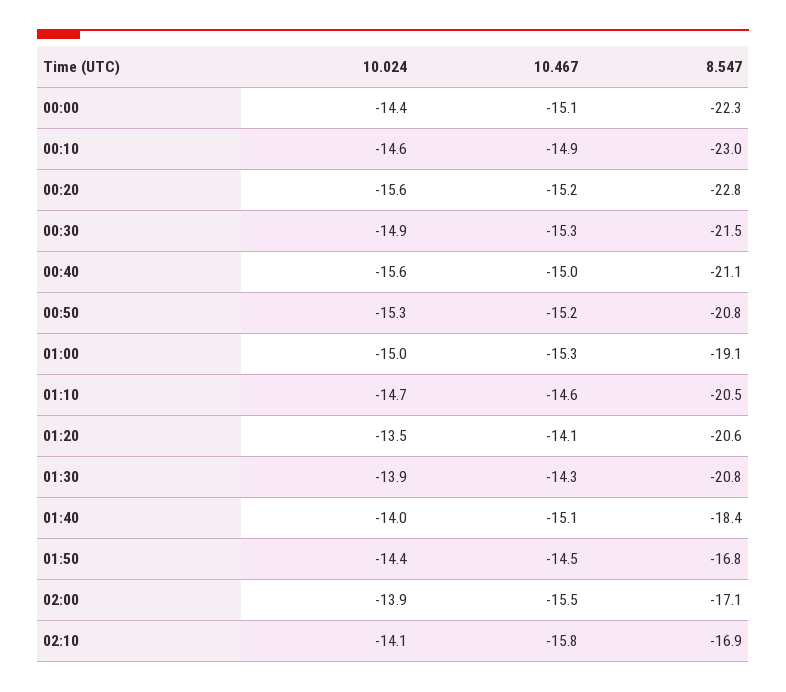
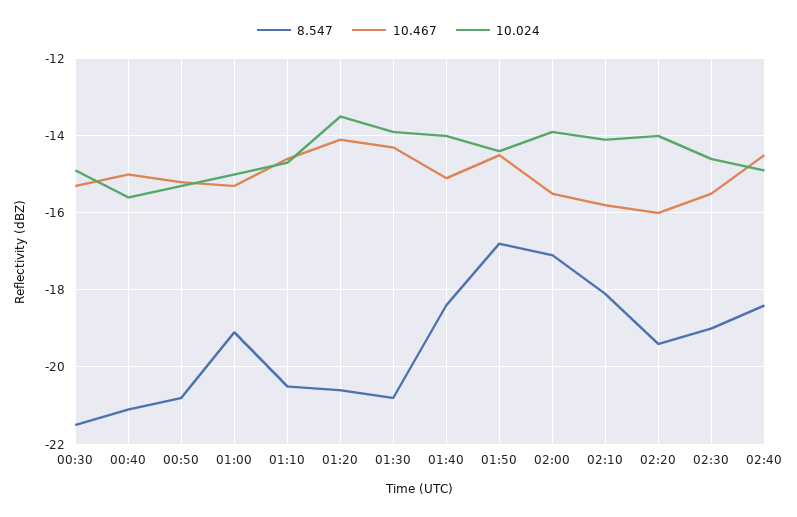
10.024, 00:00: -14.4 -> none
10.467, 00:00: -15.1 -> none
8.547, 00:00: -22.3 -> none
10.024, 00:10: -14.6 -> none
10.467, 00:10: -14.9 -> none
8.547, 00:10: -23 -> none
10.024, 00:20: -15.6 -> none
10.467, 00:20: -15.2 -> none
8.547, 00:20: -22.8 -> none
8.547, 02:10: -16.9 -> -18
8.547, 02:20: none -> -19.5
10.467, 02:20: none -> -16
10.024, 02:20: none -> -14
8.547, 02:30: none -> -19
10.467, 02:30: none -> -15.5
10.024, 02:30: none -> -14.5
8.547, 02:40: none -> -18.5
10.467, 02:40: none -> -14.5
10.024, 02:40: none -> -15

